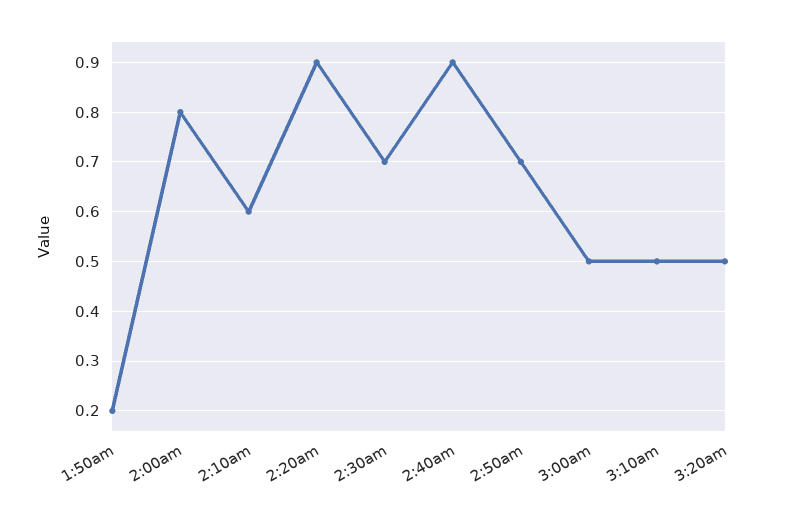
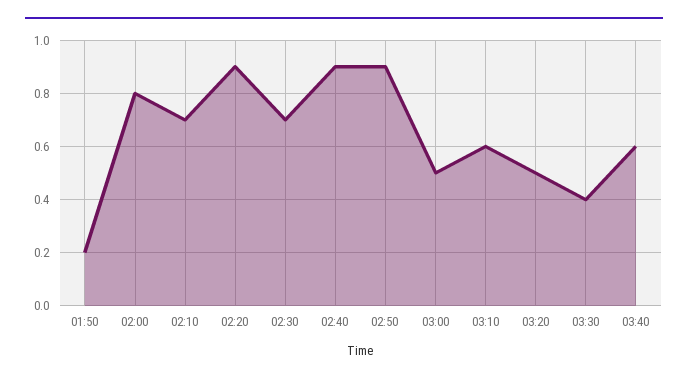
2:10am: 0.6 -> 0.7
2:50am: 0.7 -> 0.9
3:10am: 0.5 -> 0.6
03:30: none -> 0.4
03:40: none -> 0.6

